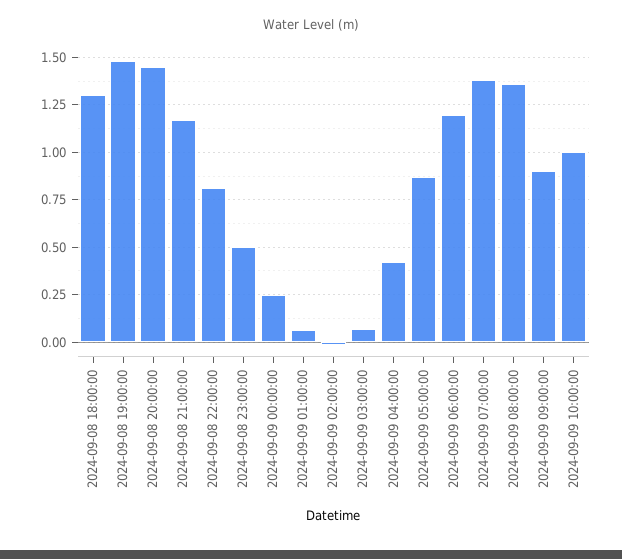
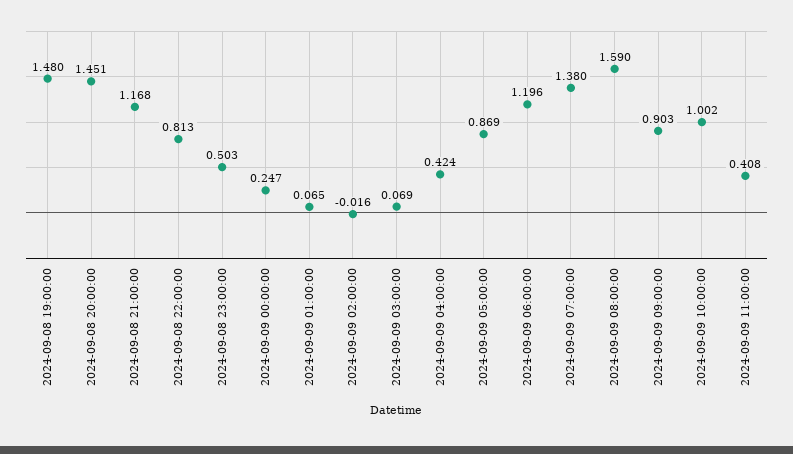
2024-09-08 18:00:00: 1.3 -> none
2024-09-09 08:00:00: 1.35 -> 1.59
2024-09-09 11:00:00: none -> 0.408

